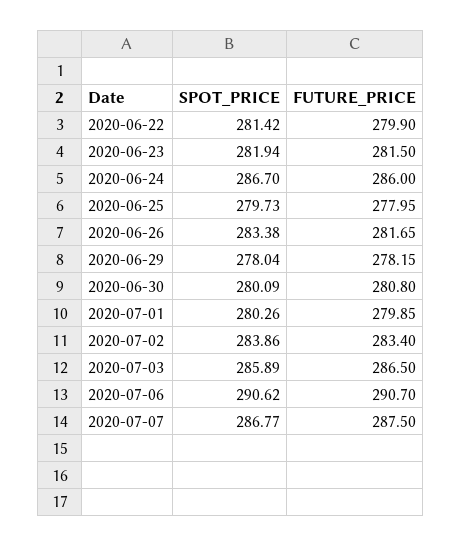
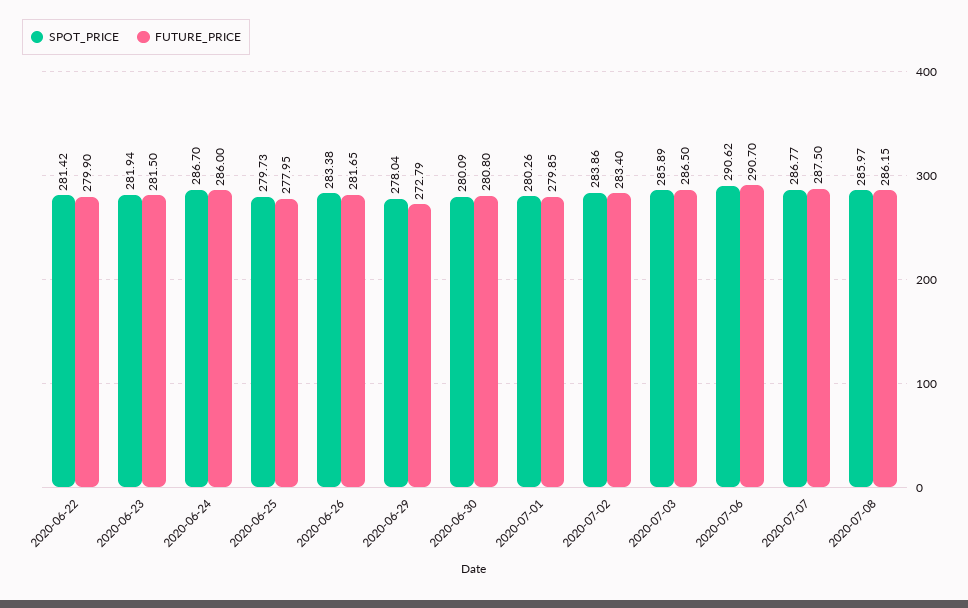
FUTURE_PRICE, 2020-06-29: 278.15 -> 272.79
SPOT_PRICE, 2020-07-08: none -> 285.97
FUTURE_PRICE, 2020-07-08: none -> 286.15

